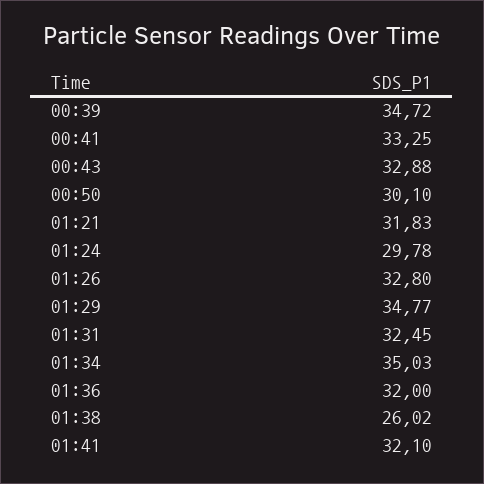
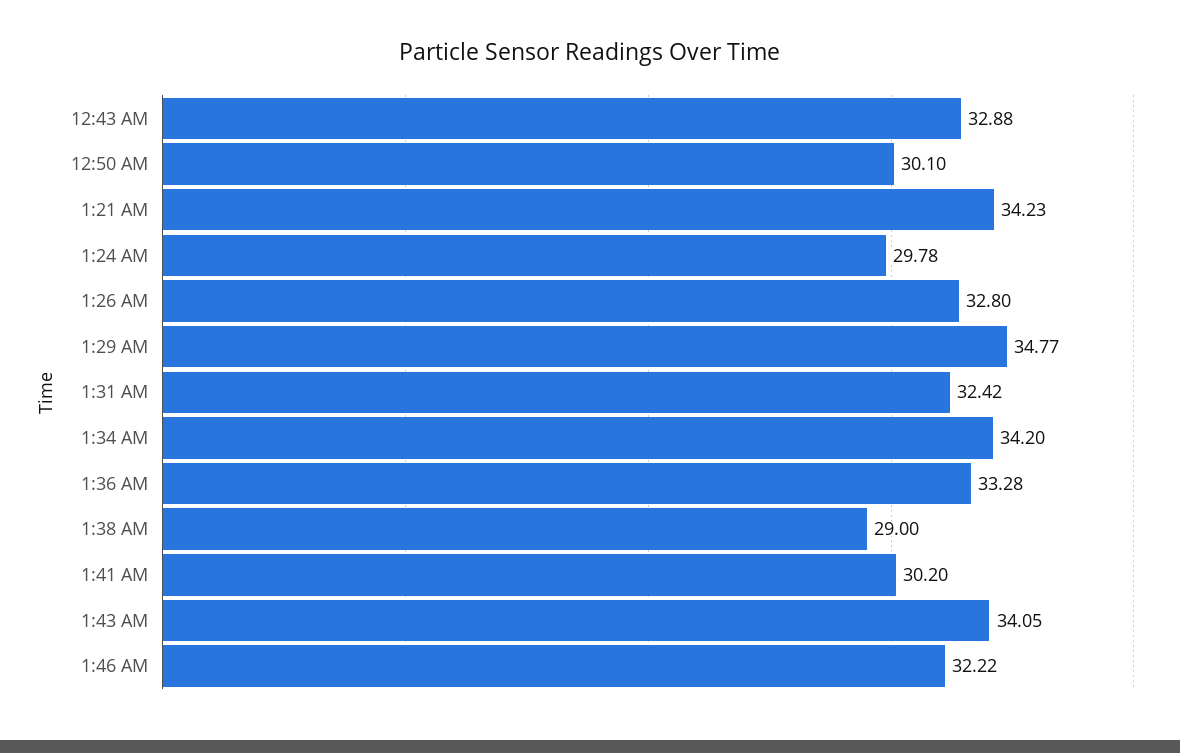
00:39: 34.72 -> none
00:41: 33.25 -> none
01:21: 31.83 -> 34.23
01:31: 32.45 -> 32.42
01:34: 35.03 -> 34.2
01:36: 32 -> 33.28
01:38: 26.02 -> 29
01:41: 32.1 -> 30.2
1:43 AM: none -> 34.05
1:46 AM: none -> 32.22

